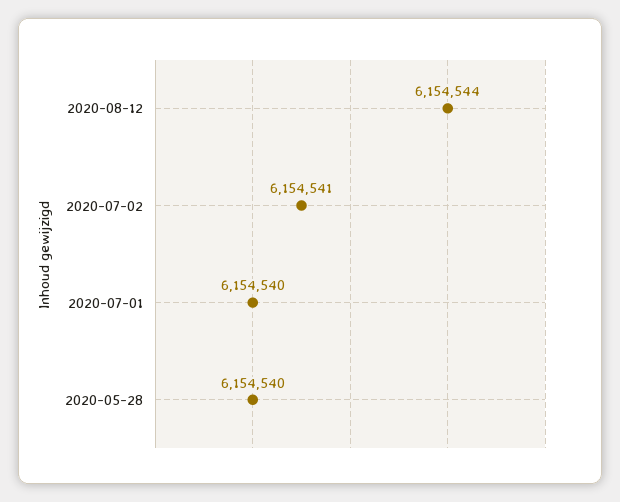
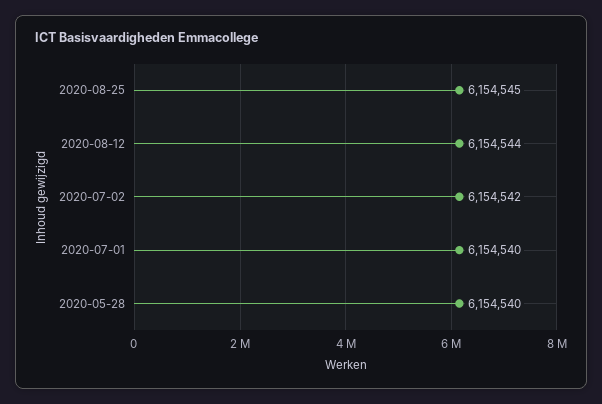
2020-07-02: 6154541 -> 6154542
2020-08-25: none -> 6154545

